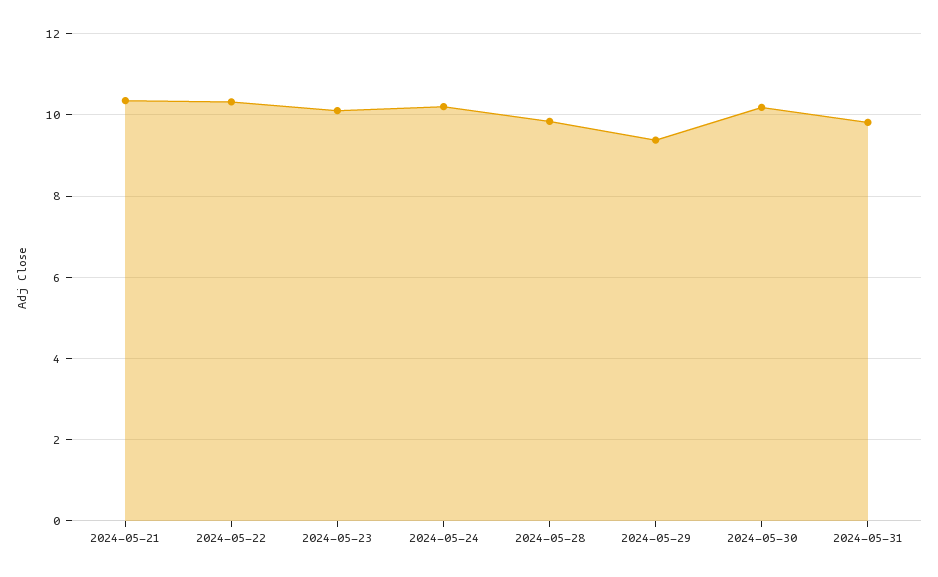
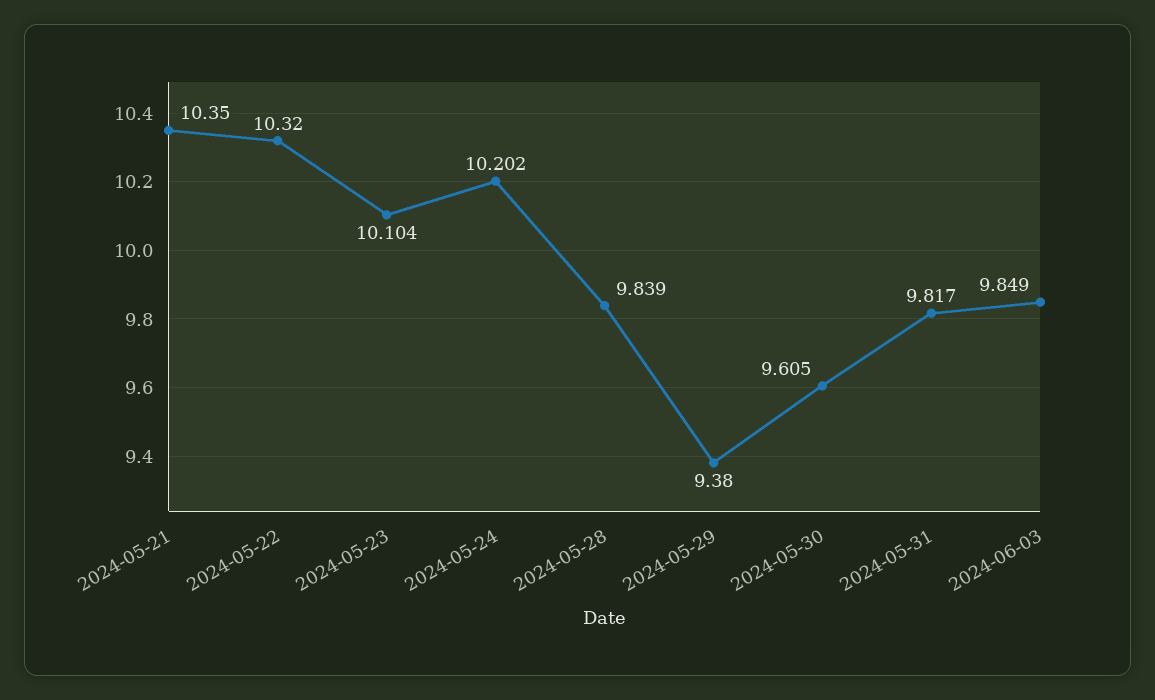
2024-05-30: 10.2 -> 9.605
2024-06-03: none -> 9.849

